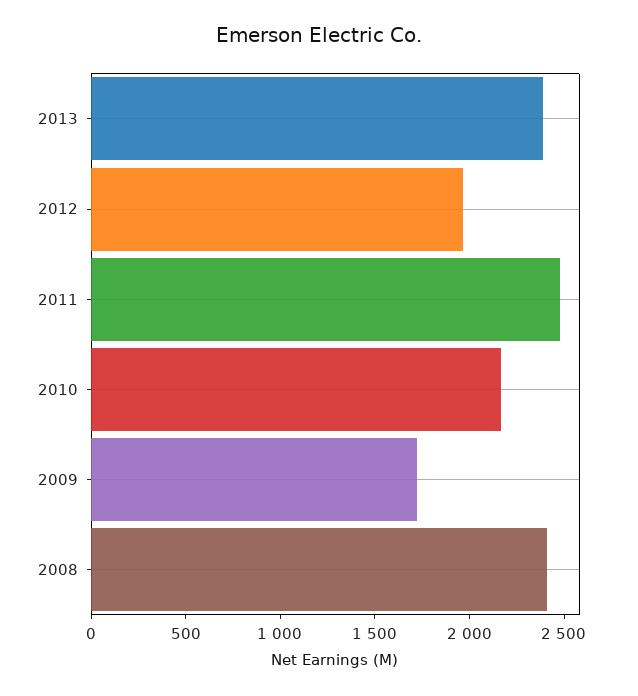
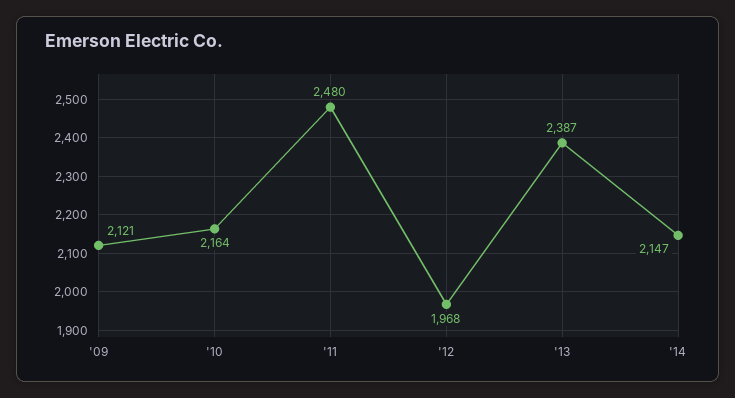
2009: 1700 -> 2121
2008: 2400 -> none
'14: none -> 2147

